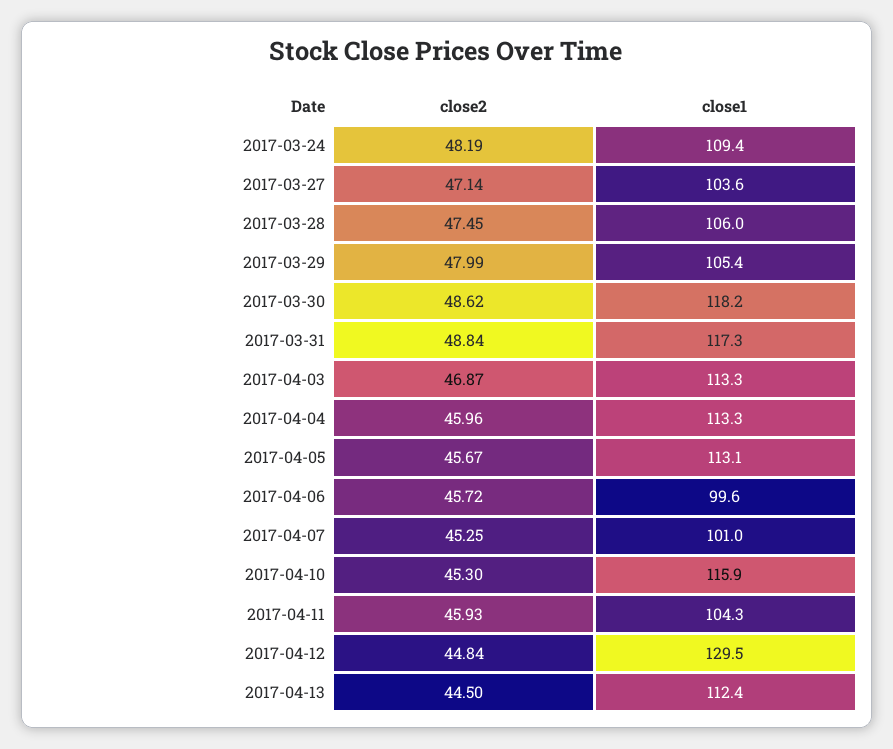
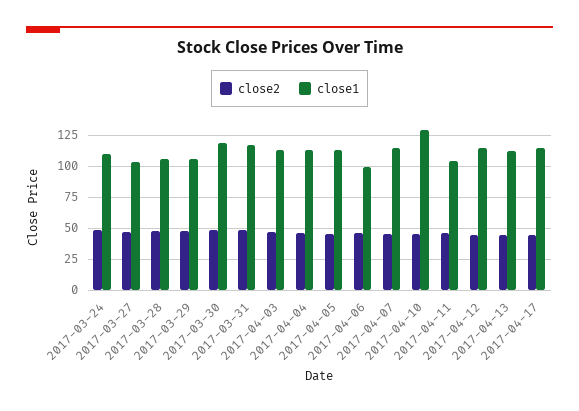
close1, 2017-04-07: 101 -> 115
close1, 2017-04-10: 115.9 -> 130
close1, 2017-04-12: 129.5 -> 115
close2, 2017-04-17: none -> 45
close1, 2017-04-17: none -> 115

